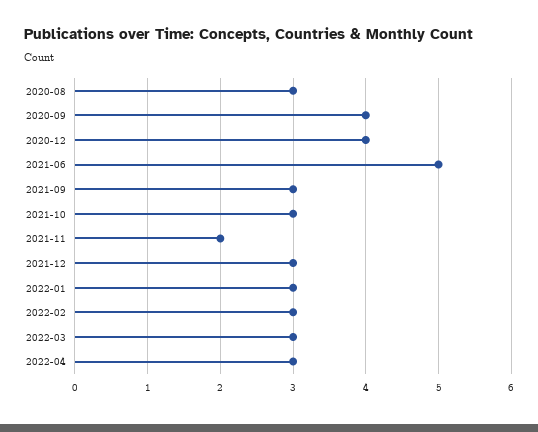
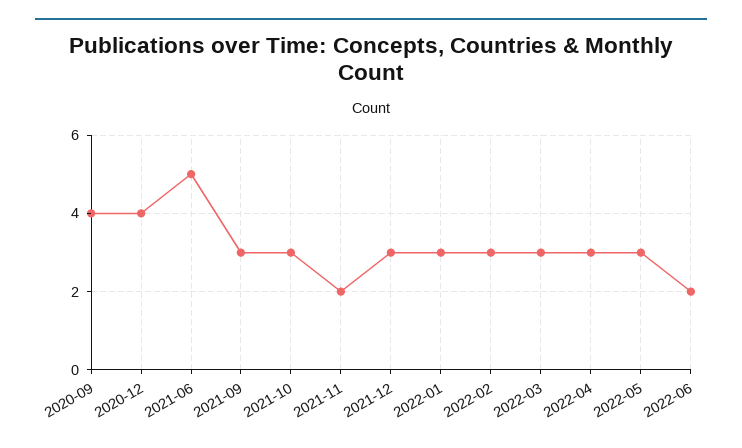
2020-08: 3 -> none
2022-05: none -> 3
2022-06: none -> 2

